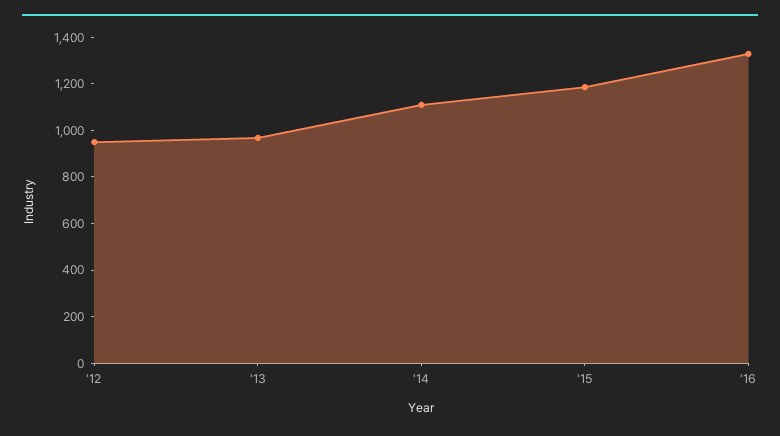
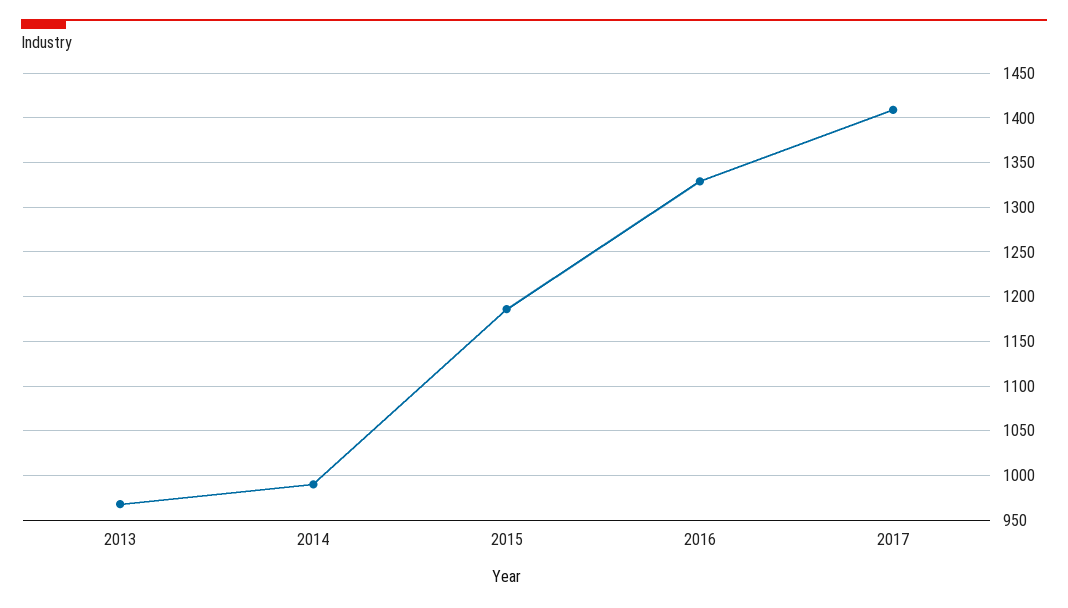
'12: 950 -> none
'14: 1100 -> 990
2017: none -> 1410

